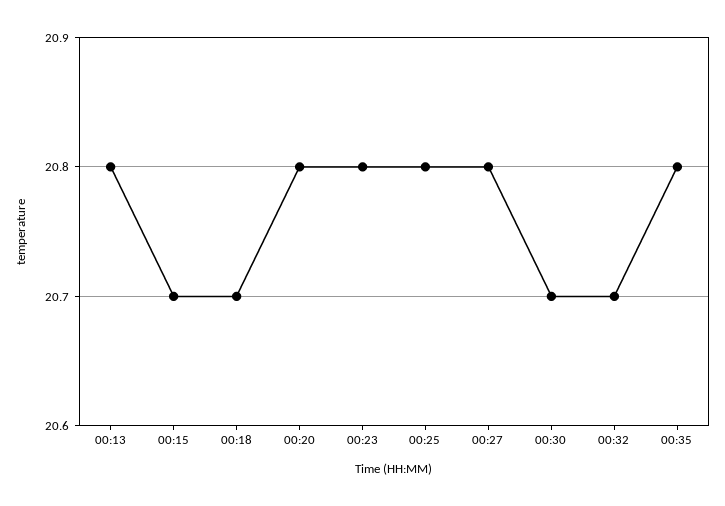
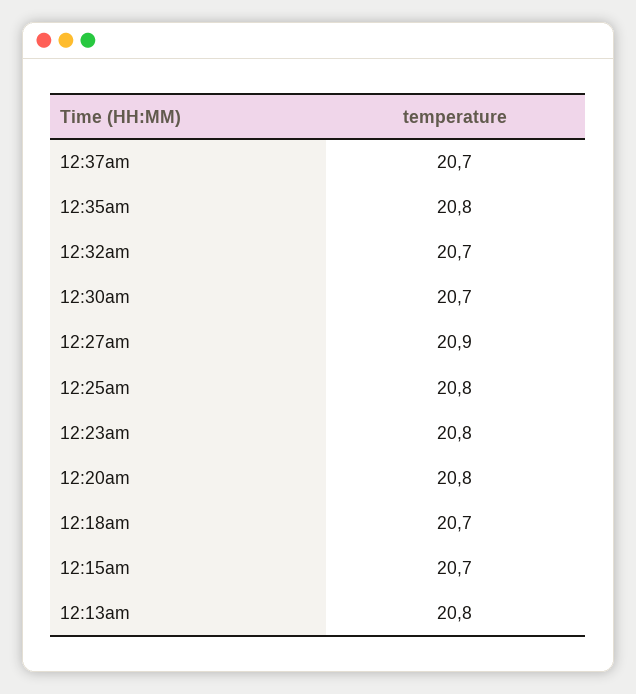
00:27: 20.8 -> 20.9
12:37am: none -> 20.7

